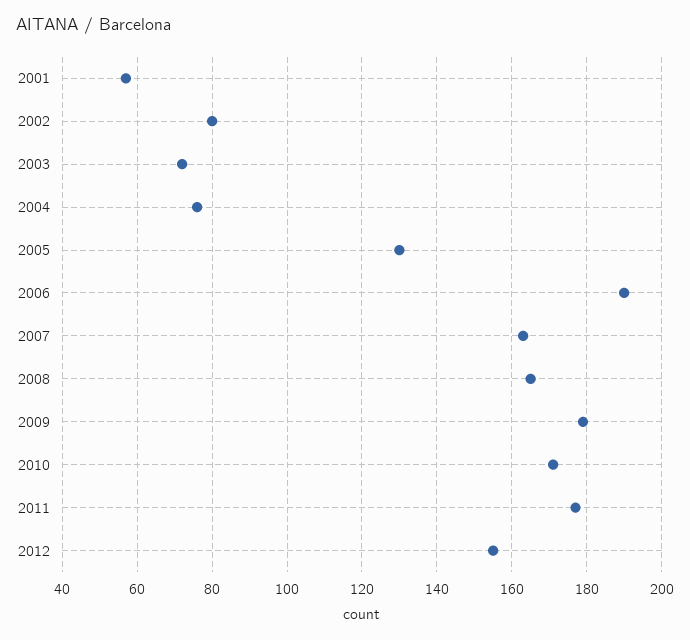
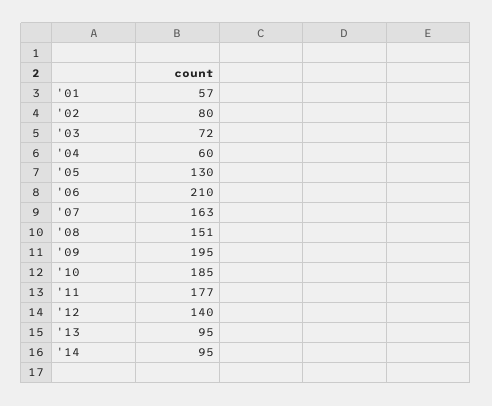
2004: 75 -> 60
2006: 190 -> 210
2008: 165 -> 151
2009: 180 -> 195
2010: 170 -> 185
2012: 155 -> 140
'13: none -> 95
'14: none -> 95

